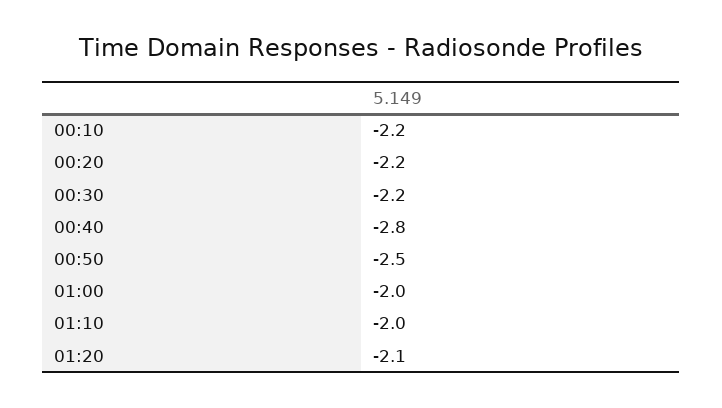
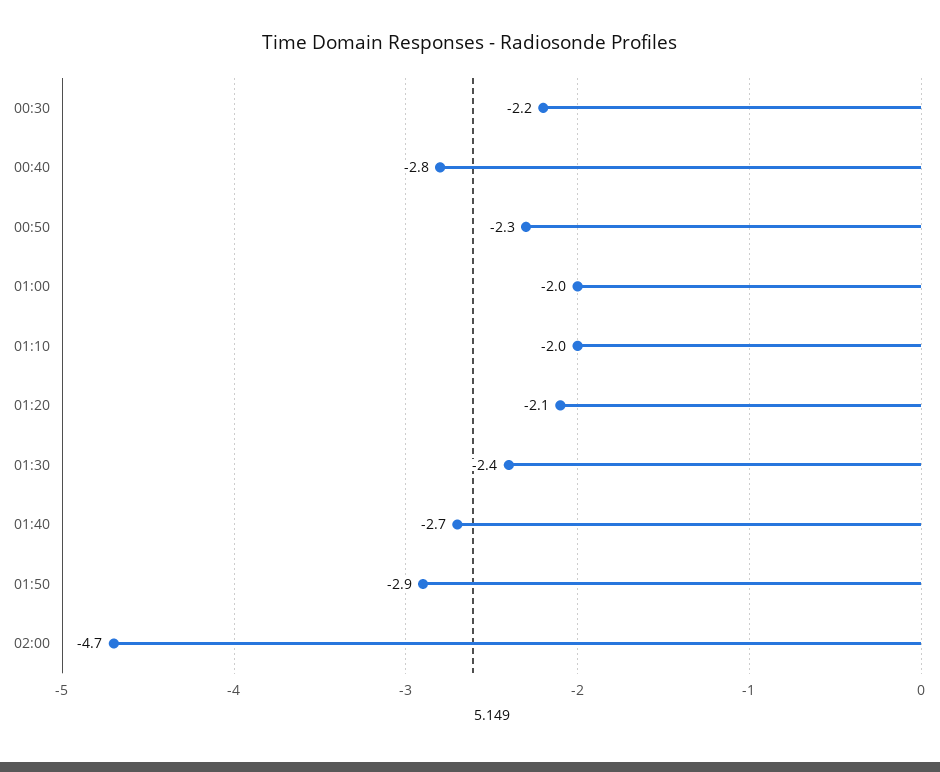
00:10: -2.2 -> none
00:20: -2.2 -> none
00:50: -2.5 -> -2.3
01:30: none -> -2.4
01:40: none -> -2.7
01:50: none -> -2.9
02:00: none -> -4.7

